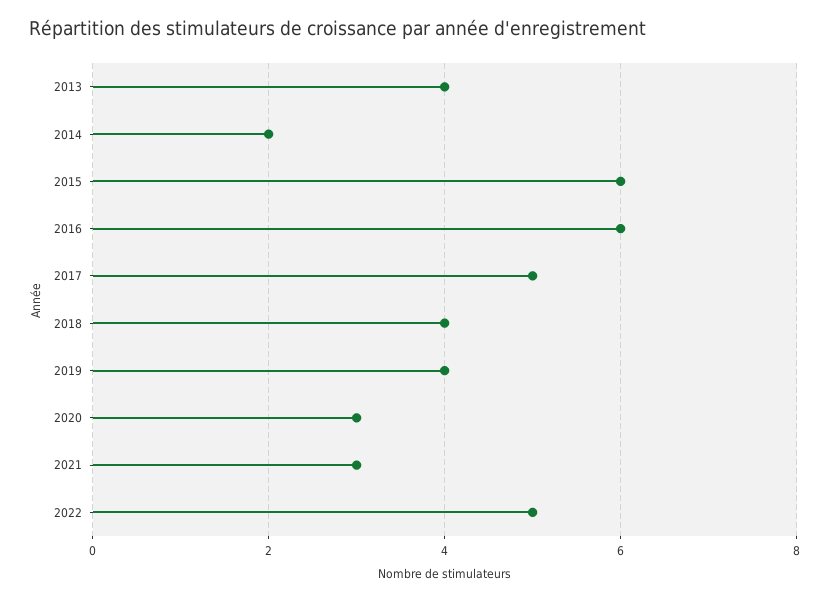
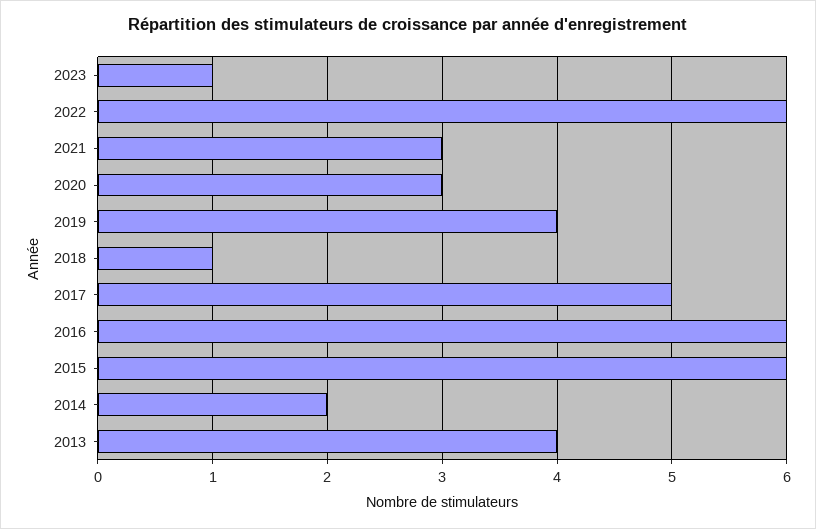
2018: 4 -> 1
2022: 5 -> 6
2023: none -> 1

